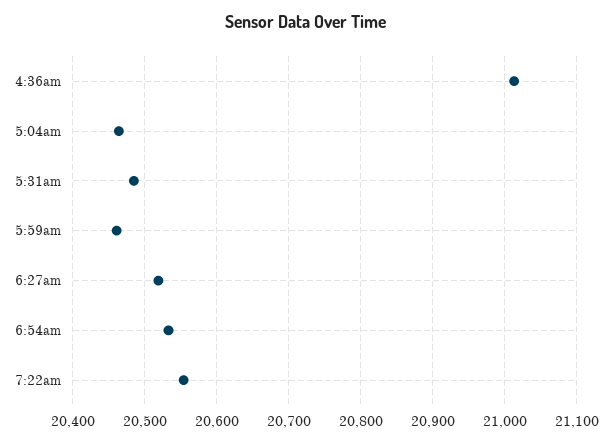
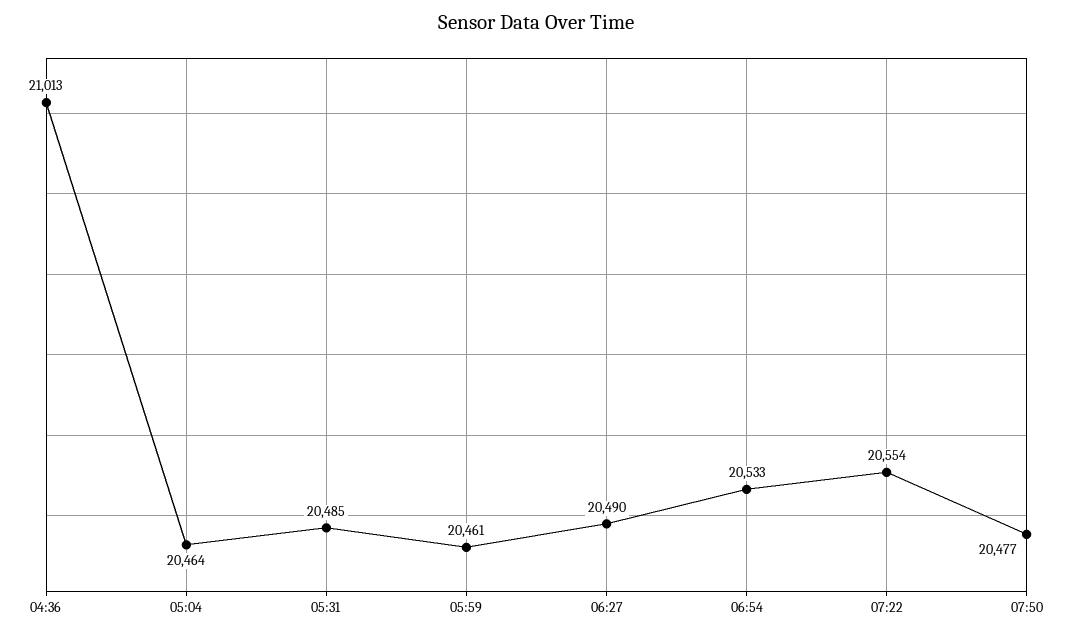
6:27am: 20520 -> 20490
07:50: none -> 20477

